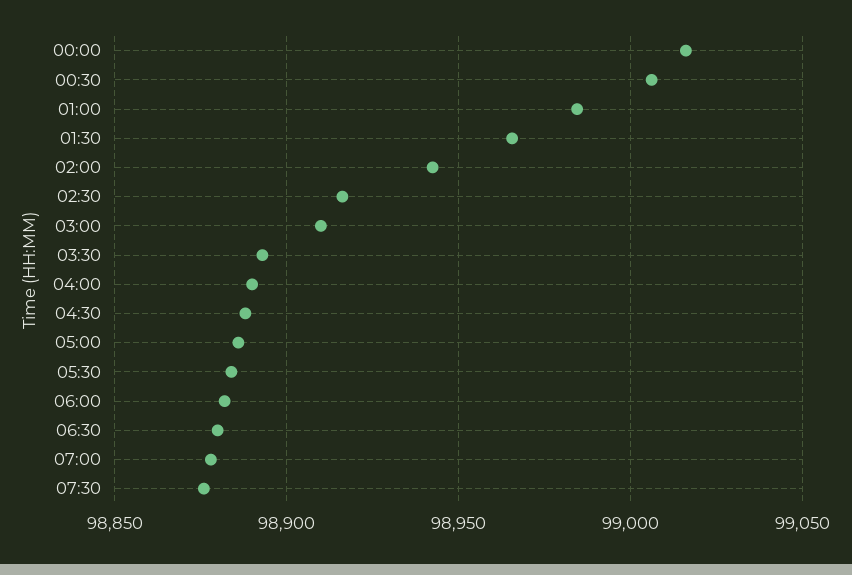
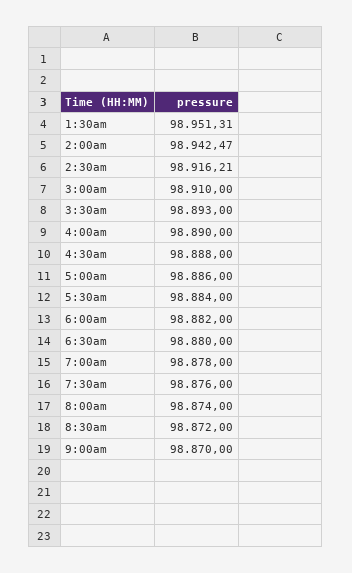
00:00: 99015 -> none
00:30: 99005 -> none
01:00: 98985 -> none
01:30: 98965 -> 98951.31
8:00am: none -> 98874
8:30am: none -> 98872
9:00am: none -> 98870

